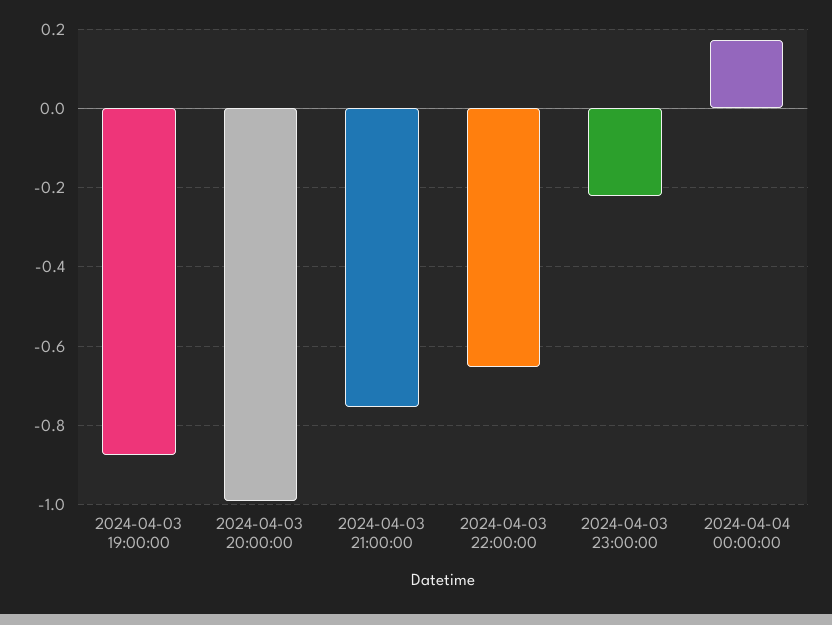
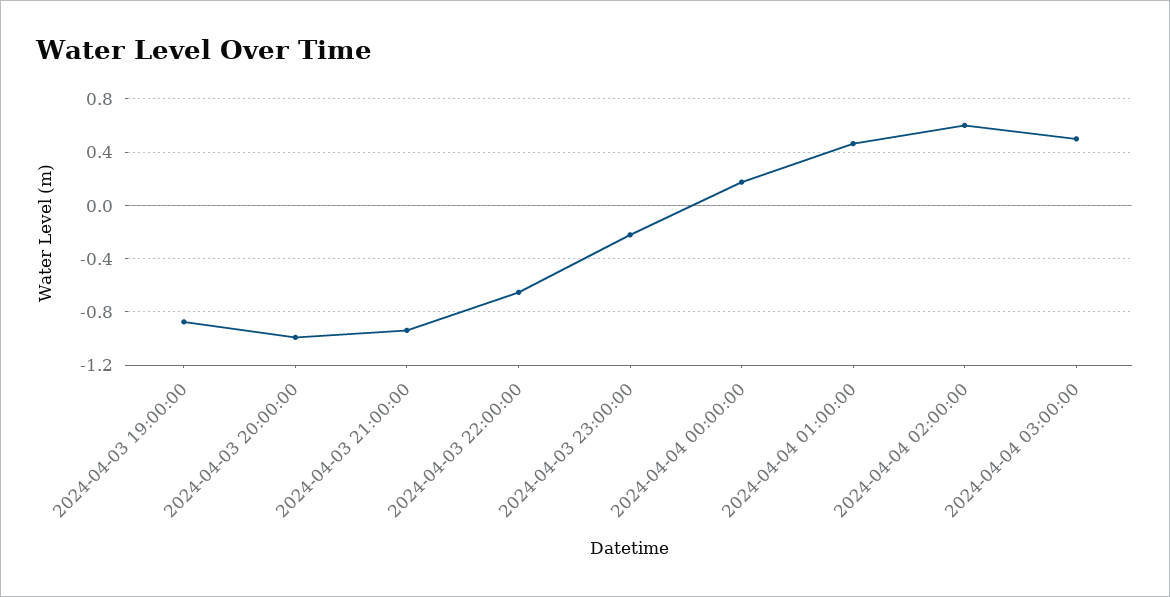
2024-04-03 21:00:00: -0.76 -> -0.95
2024-04-04 01:00:00: none -> 0.45
2024-04-04 02:00:00: none -> 0.6
2024-04-04 03:00:00: none -> 0.5

